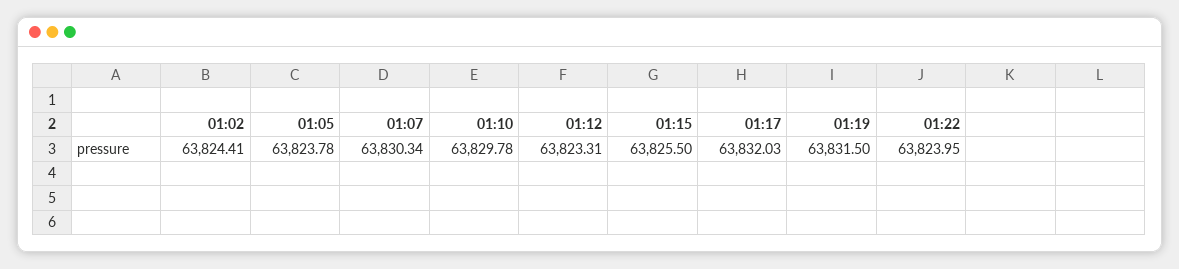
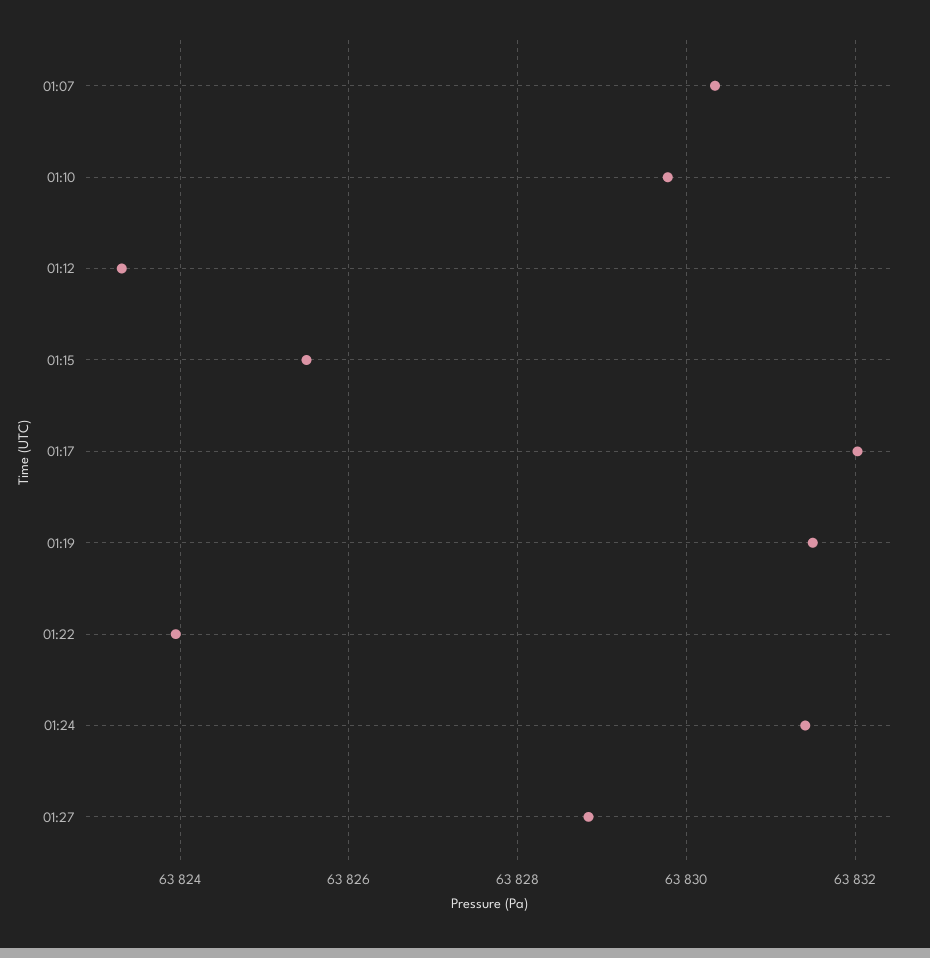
01:02: 63824.41 -> none
01:05: 63823.78 -> none
01:24: none -> 63831.4
01:27: none -> 63828.8

